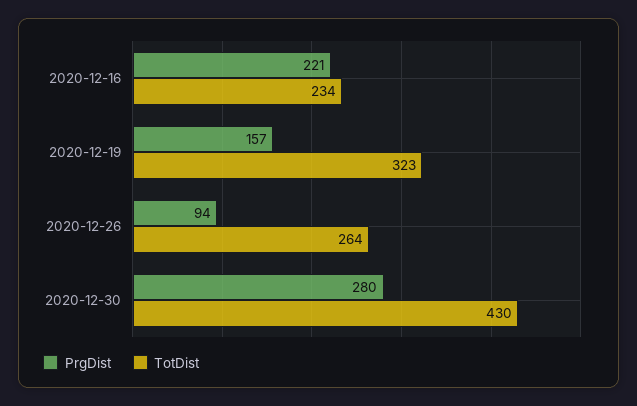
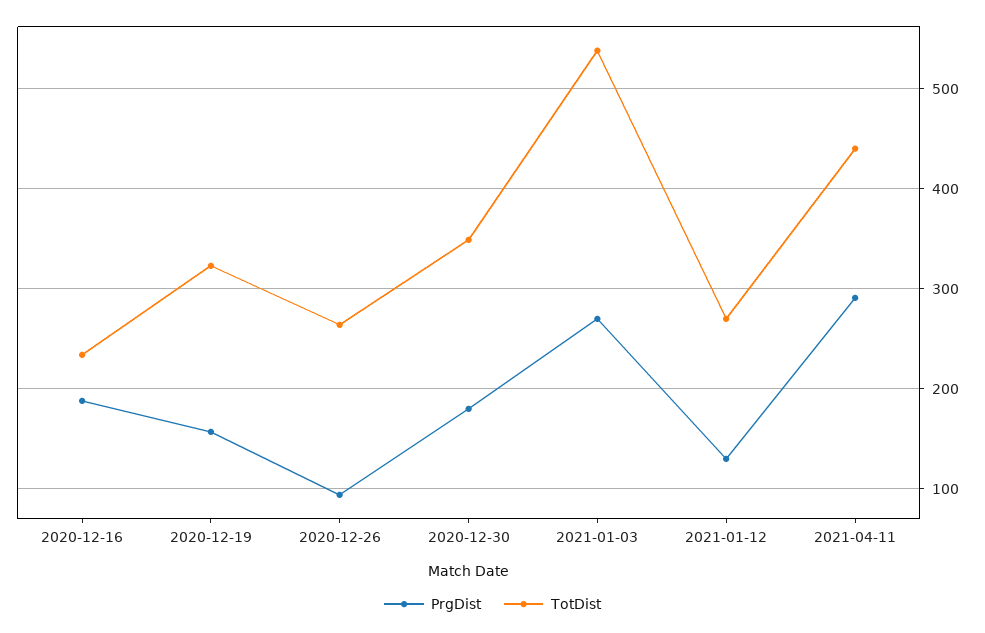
PrgDist, 2020-12-16: 221 -> 190
PrgDist, 2020-12-30: 280 -> 180
TotDist, 2020-12-30: 430 -> 350
PrgDist, 2021-01-03: none -> 270
TotDist, 2021-01-03: none -> 540
PrgDist, 2021-01-12: none -> 130
TotDist, 2021-01-12: none -> 270
PrgDist, 2021-04-11: none -> 290
TotDist, 2021-04-11: none -> 440

